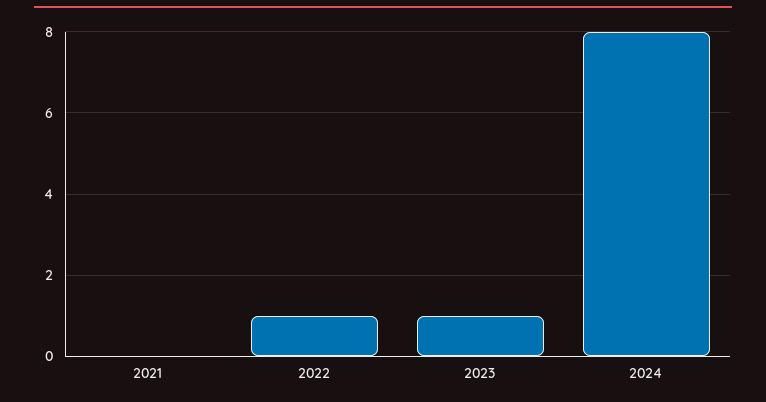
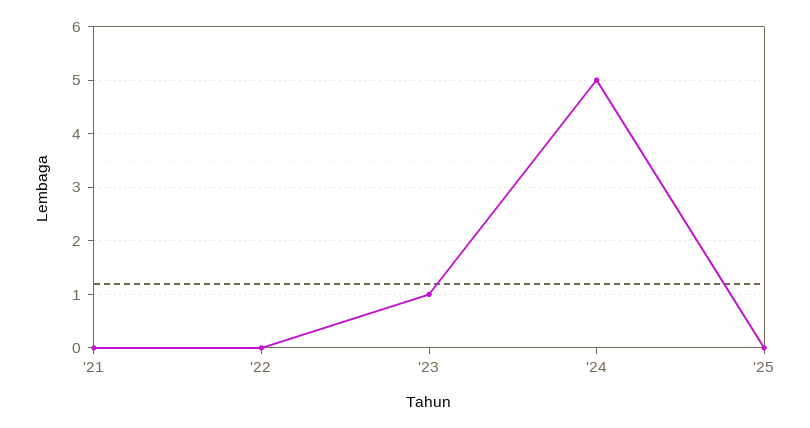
2022: 1 -> 0
2024: 8 -> 5
'25: none -> 0

